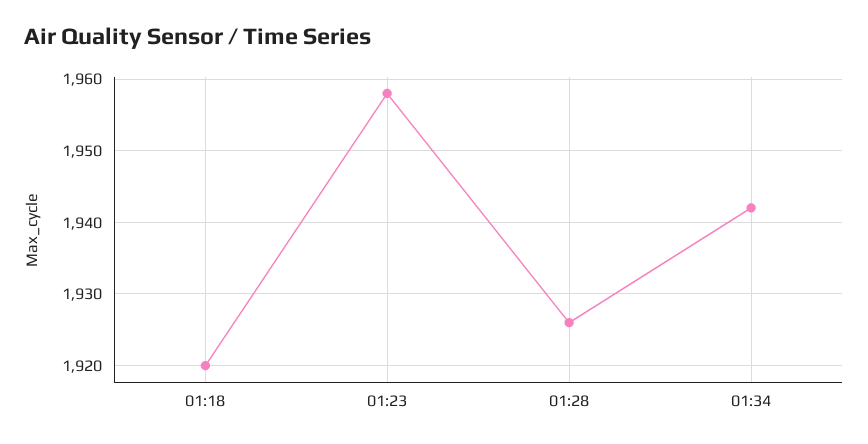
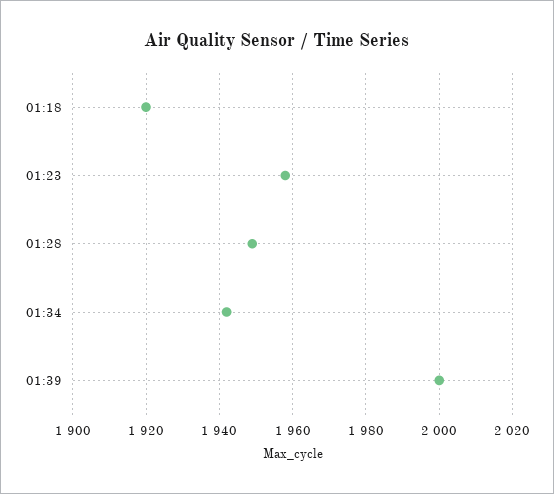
01:28: 1926 -> 1950
01:39: none -> 2000

